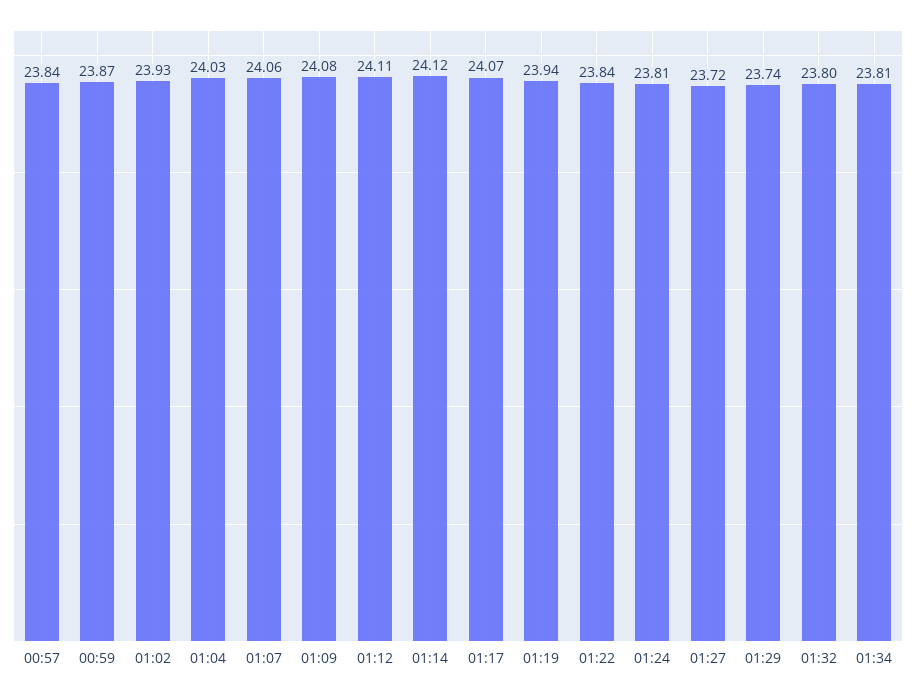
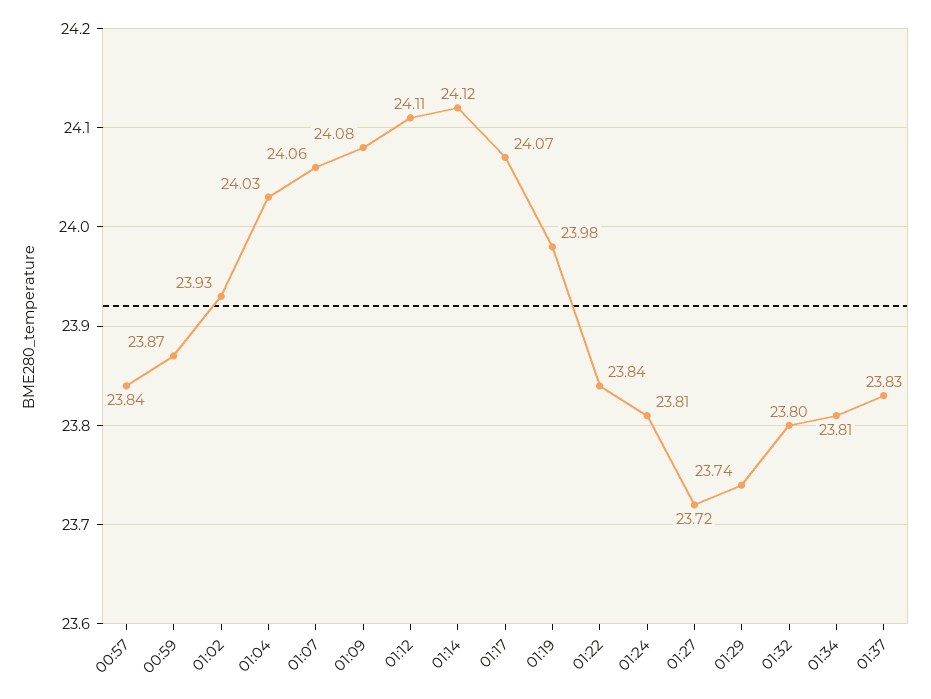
01:19: 23.94 -> 23.98
01:37: none -> 23.83

